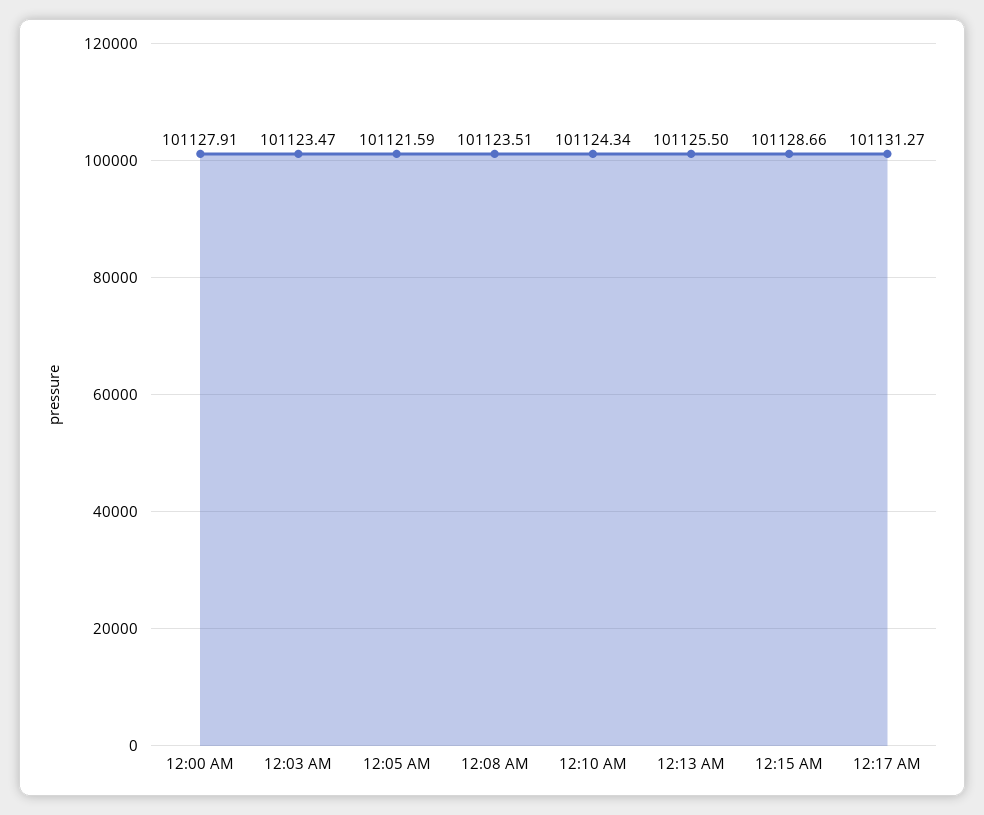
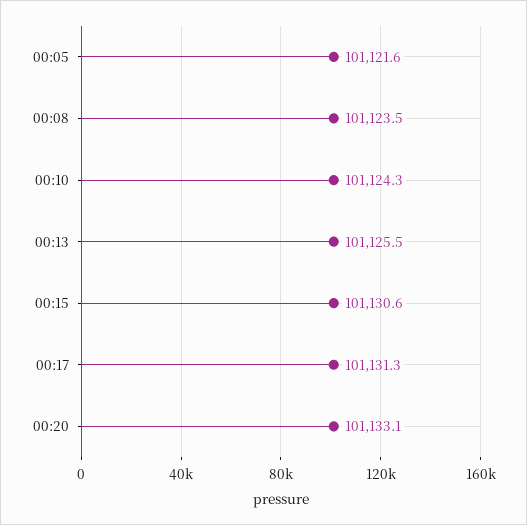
12:00 AM: 101127.91 -> none
12:03 AM: 101123.47 -> none
12:15 AM: 101128.66 -> 101130.6
00:20: none -> 101133.1

